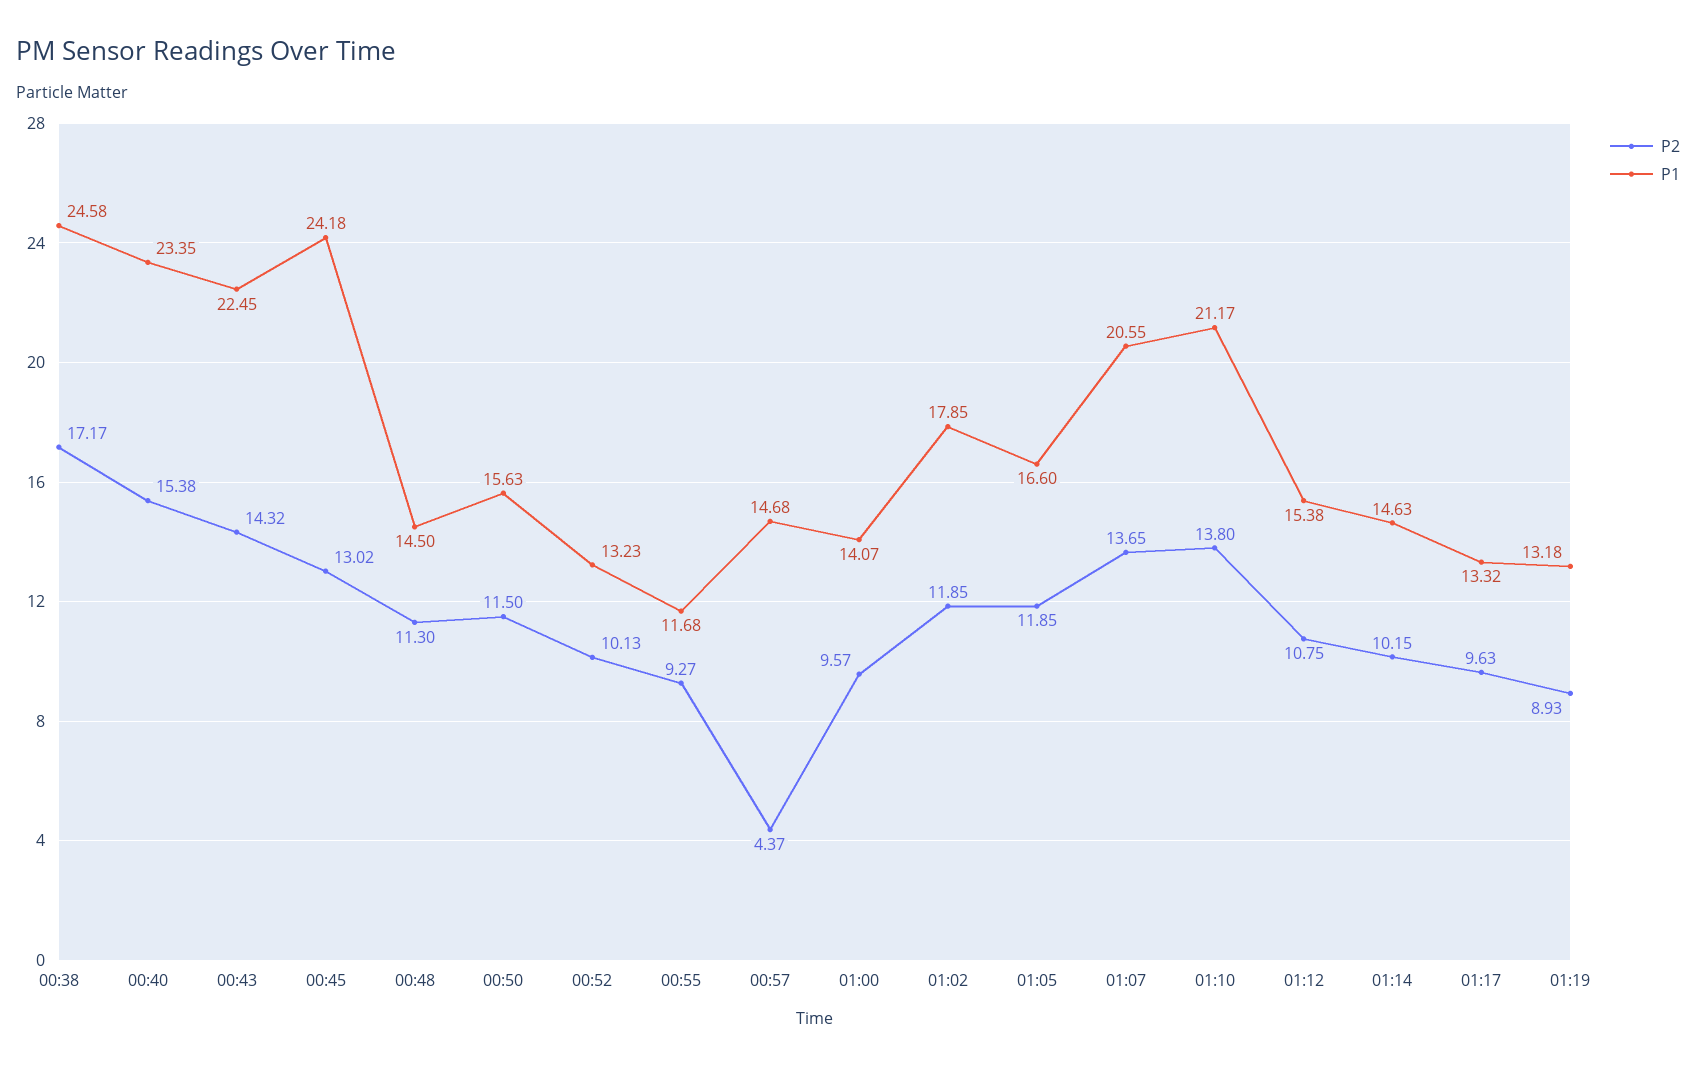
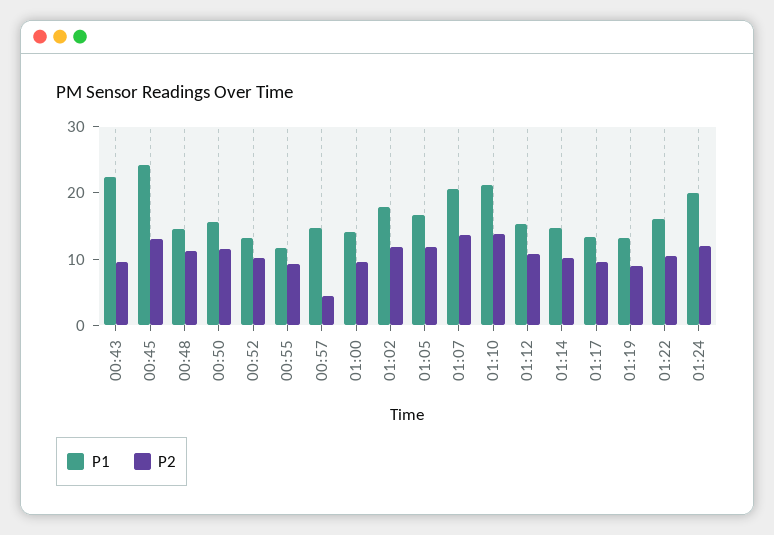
P2, 00:38: 17.17 -> none
P1, 00:38: 24.58 -> none
P2, 00:40: 15.38 -> none
P1, 00:40: 23.35 -> none
P2, 00:43: 14.32 -> 10
P1, 01:22: none -> 16
P2, 01:22: none -> 10
P1, 01:24: none -> 20
P2, 01:24: none -> 12

